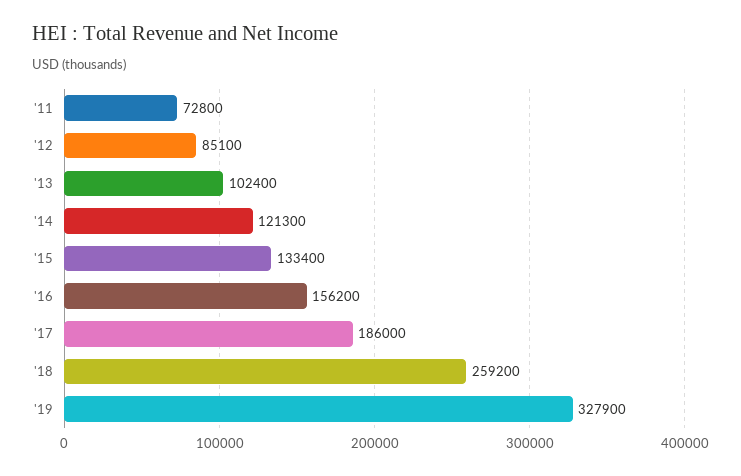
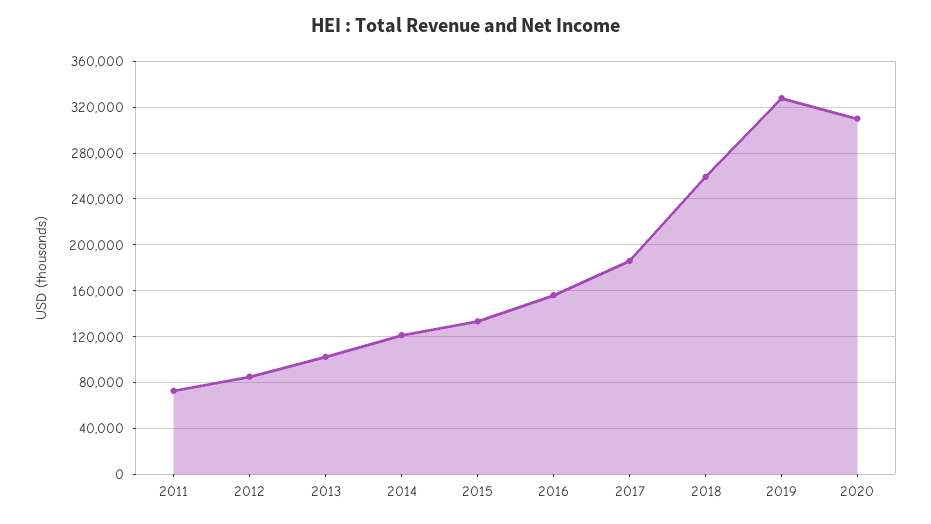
2020: none -> 310000

